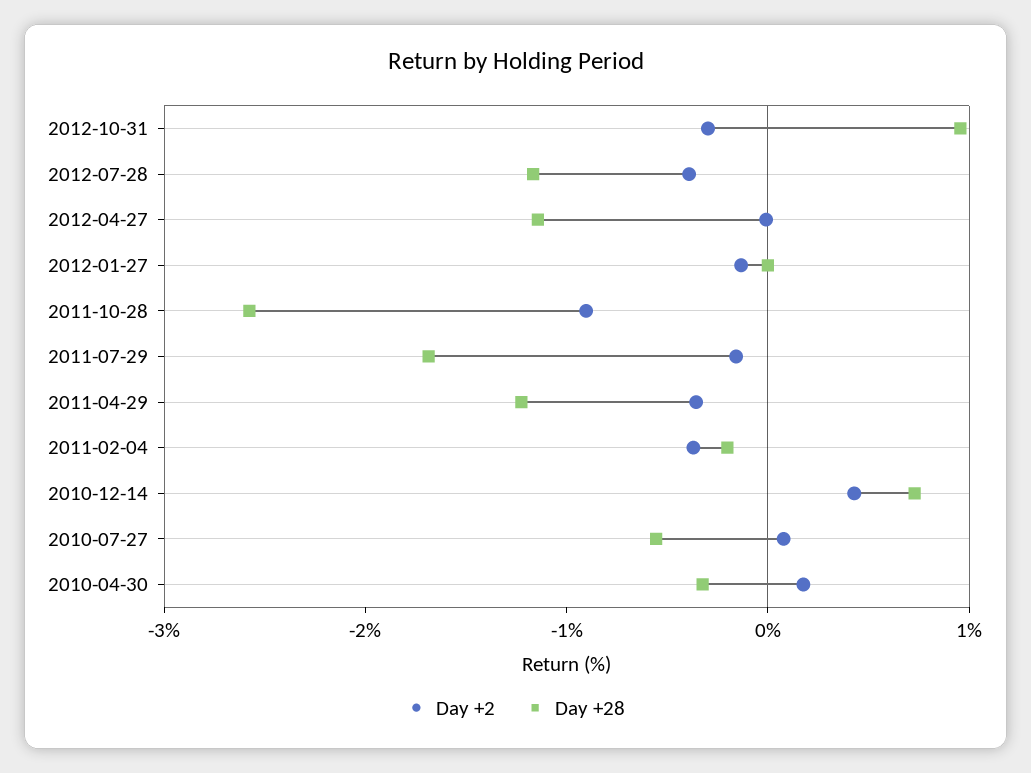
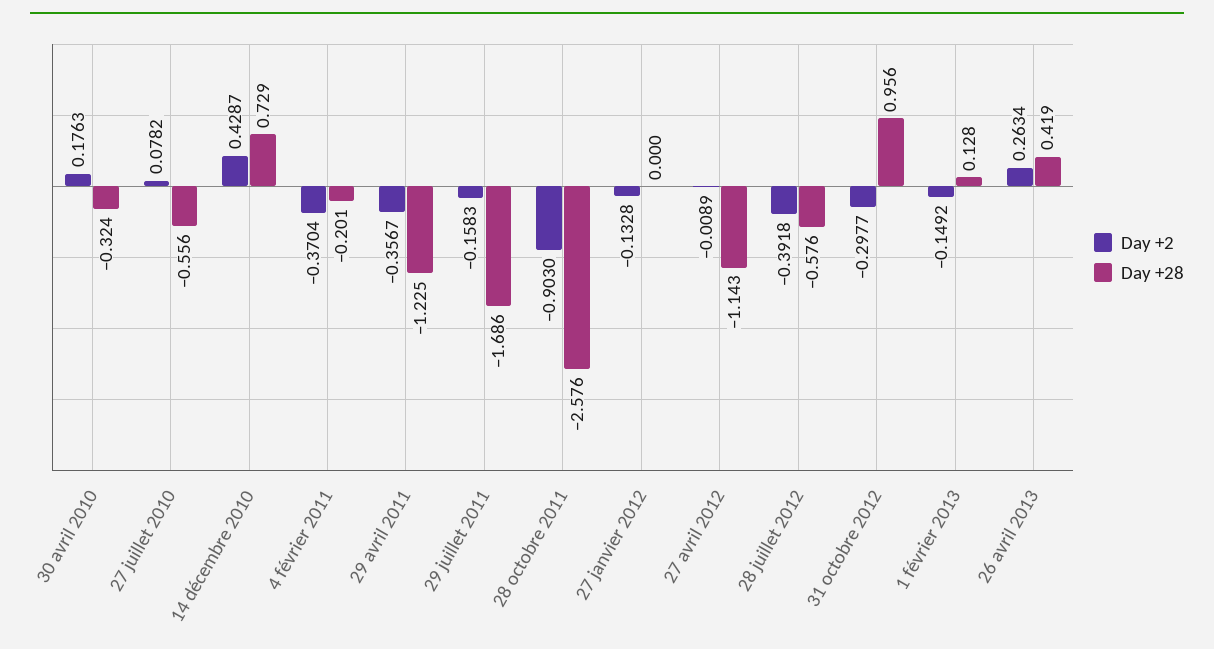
Day +28, 2012-07-28: -1.2 -> -0.576
Day +2, 1 février 2013: none -> -0.1492
Day +28, 1 février 2013: none -> 0.128
Day +2, 26 avril 2013: none -> 0.2634
Day +28, 26 avril 2013: none -> 0.419

